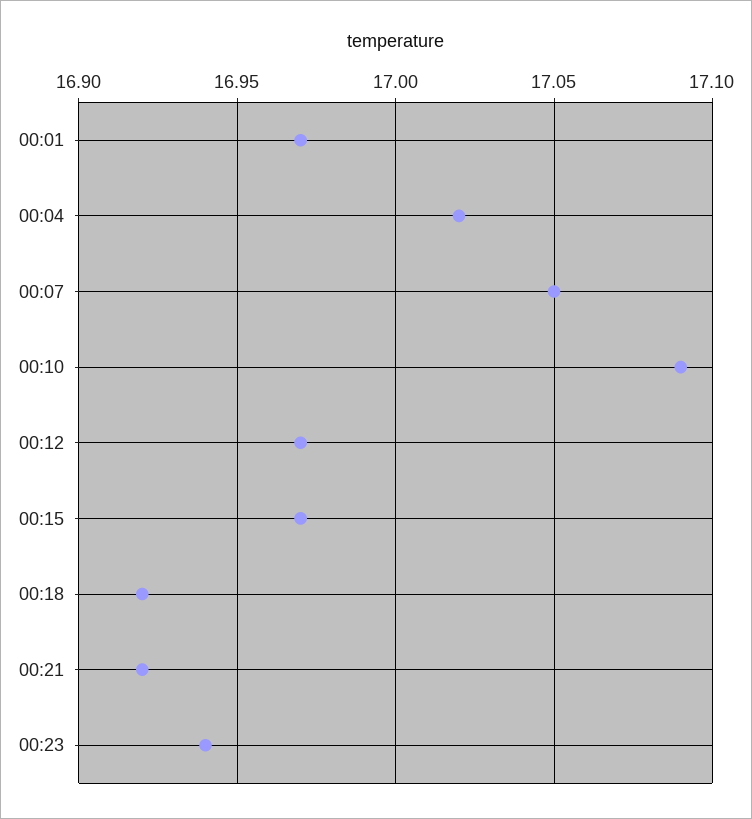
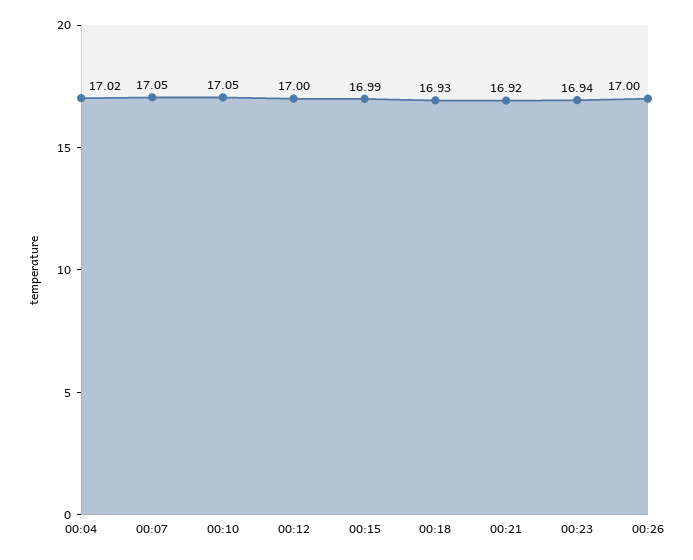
00:01: 16.97 -> none
00:10: 17.09 -> 17.05
00:12: 16.97 -> 17
00:15: 16.97 -> 16.99
00:18: 16.92 -> 16.93
00:26: none -> 17

